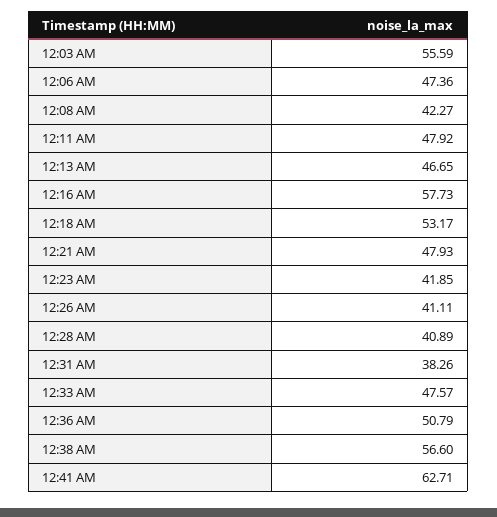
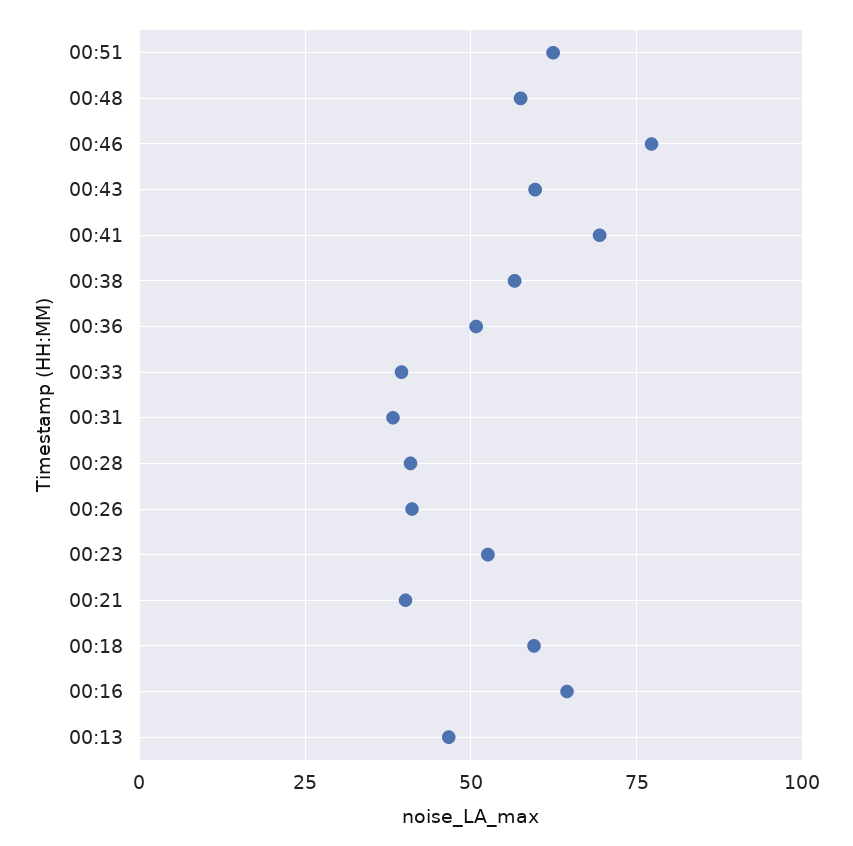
12:03 AM: 55.59 -> none
12:06 AM: 47.36 -> none
12:08 AM: 42.27 -> none
12:11 AM: 47.92 -> none
12:16 AM: 57.73 -> 65
12:18 AM: 53.17 -> 60
12:21 AM: 47.93 -> 40
12:23 AM: 41.85 -> 52.5
12:33 AM: 47.57 -> 40
12:41 AM: 62.71 -> 70
00:51: none -> 62.5
00:48: none -> 57.5
00:46: none -> 77.5
00:43: none -> 60

